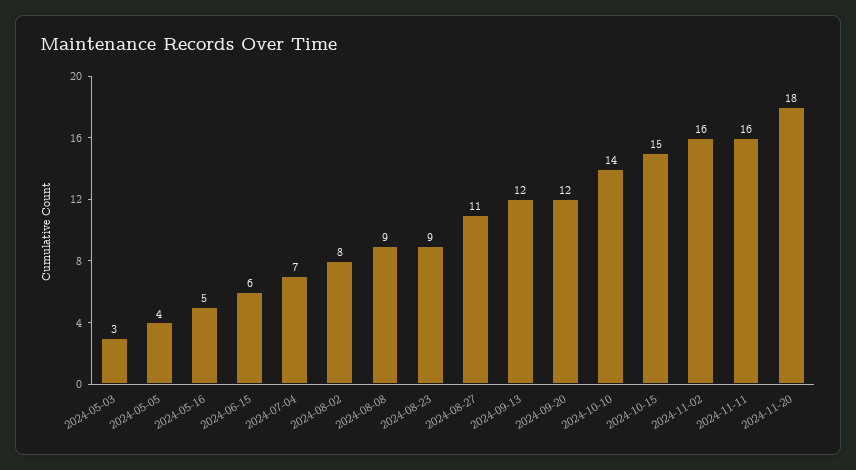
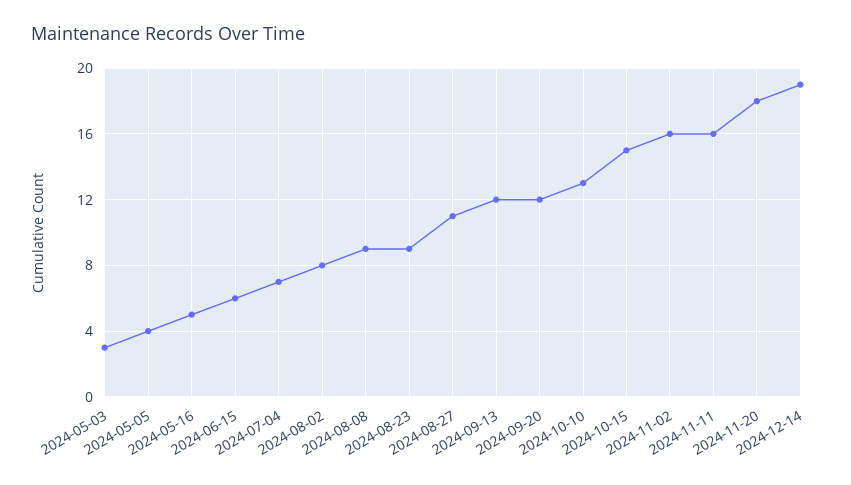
2024-10-10: 14 -> 13
2024-12-14: none -> 19

